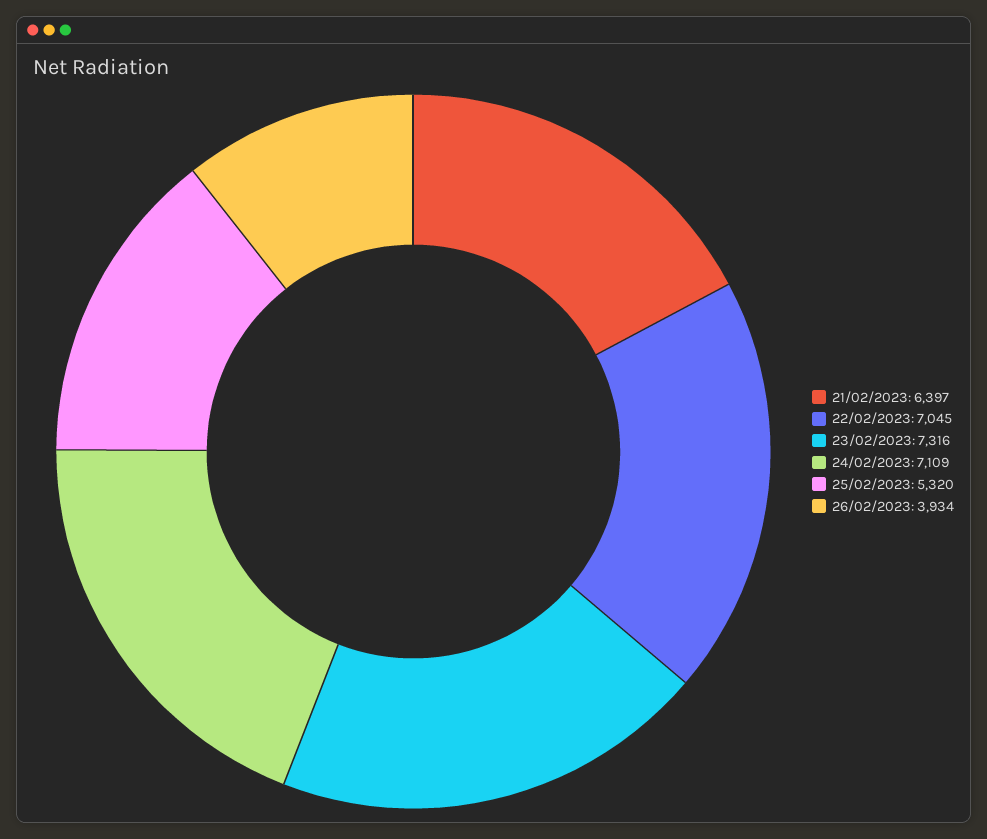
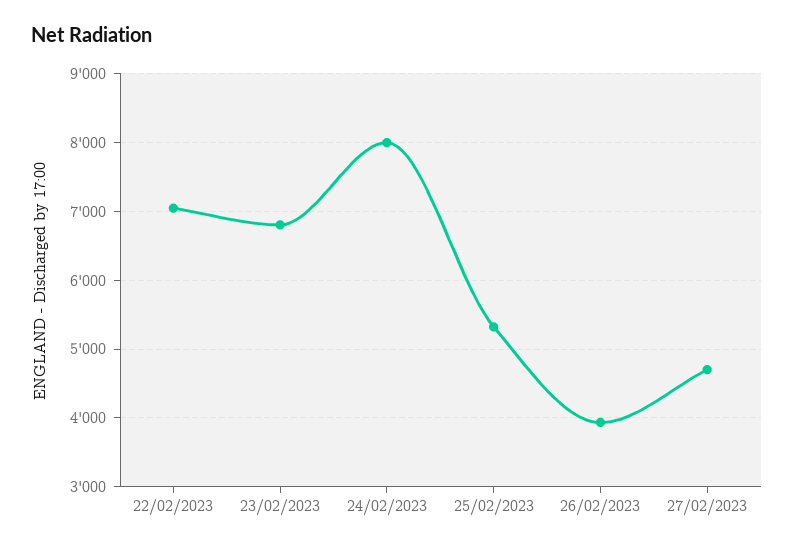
21/02/2023: 6397 -> none
23/02/2023: 7316 -> 6800
24/02/2023: 7109 -> 8000
27/02/2023: none -> 4700

